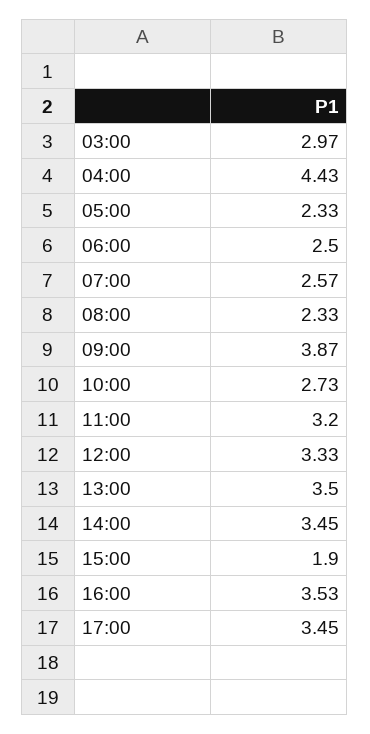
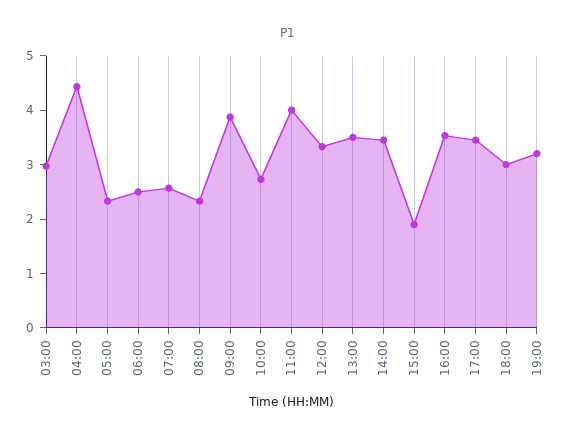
11:00: 3.2 -> 4
18:00: none -> 3
19:00: none -> 3.2

